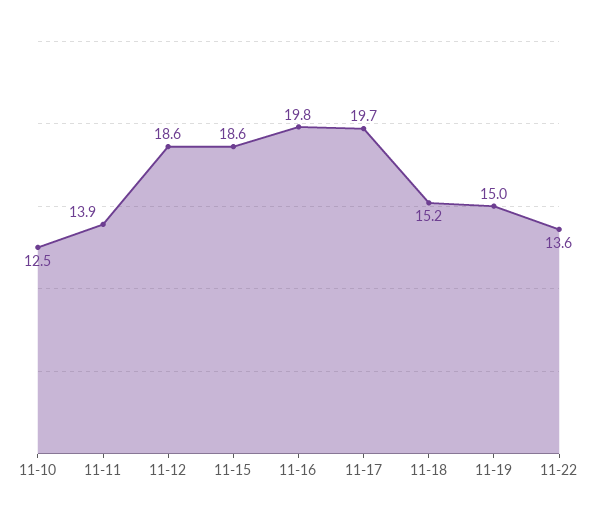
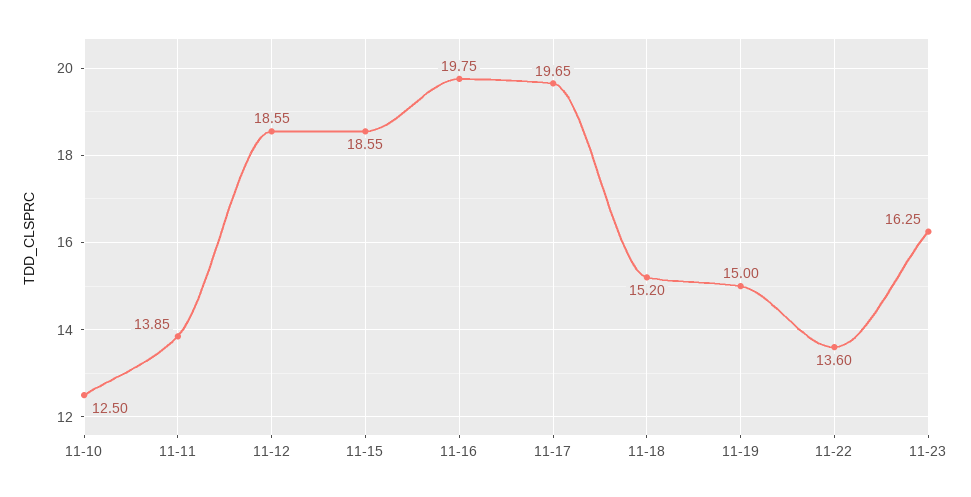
11-23: none -> 16.25

